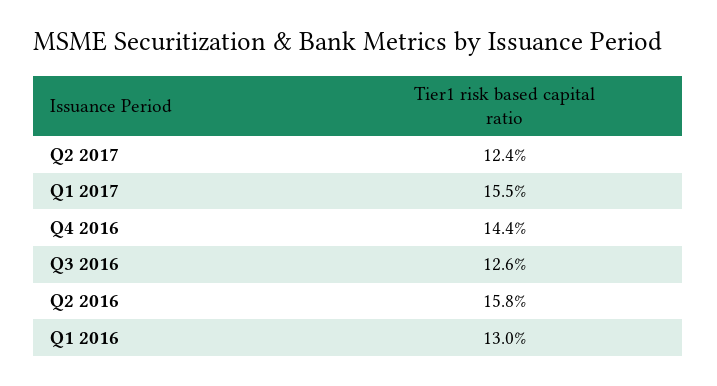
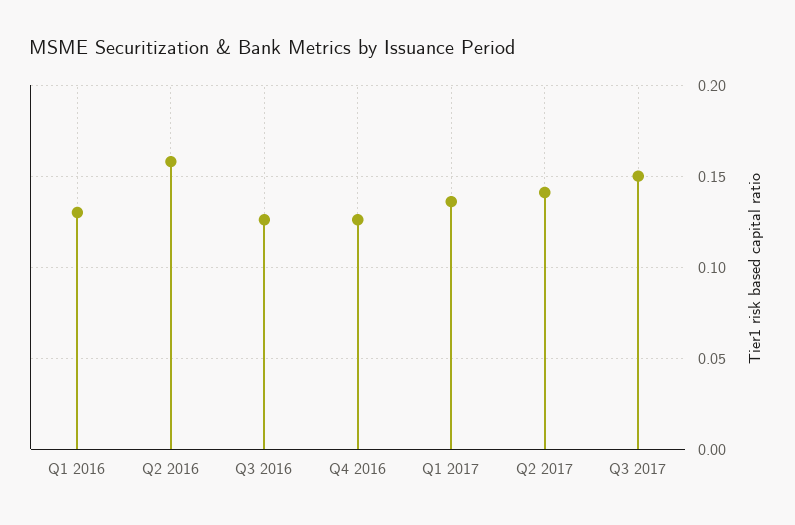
Q2 2017: 0.124 -> 0.14
Q1 2017: 0.155 -> 0.135
Q4 2016: 0.144 -> 0.125
Q3 2017: none -> 0.15

